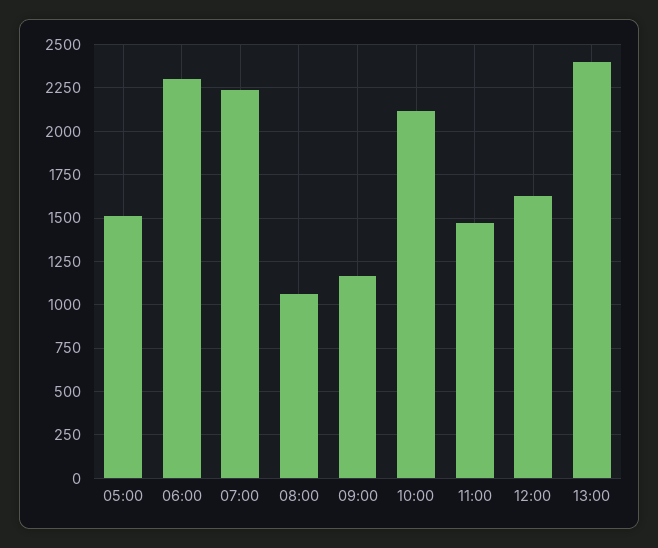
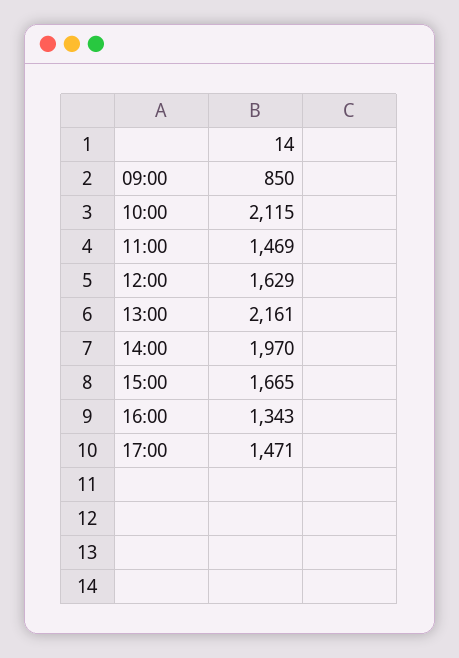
05:00: 1500 -> none
06:00: 2300 -> none
07:00: 2250 -> none
08:00: 1050 -> none
09:00: 1150 -> 850
13:00: 2400 -> 2161
14:00: none -> 1970
15:00: none -> 1665
16:00: none -> 1343
17:00: none -> 1471

